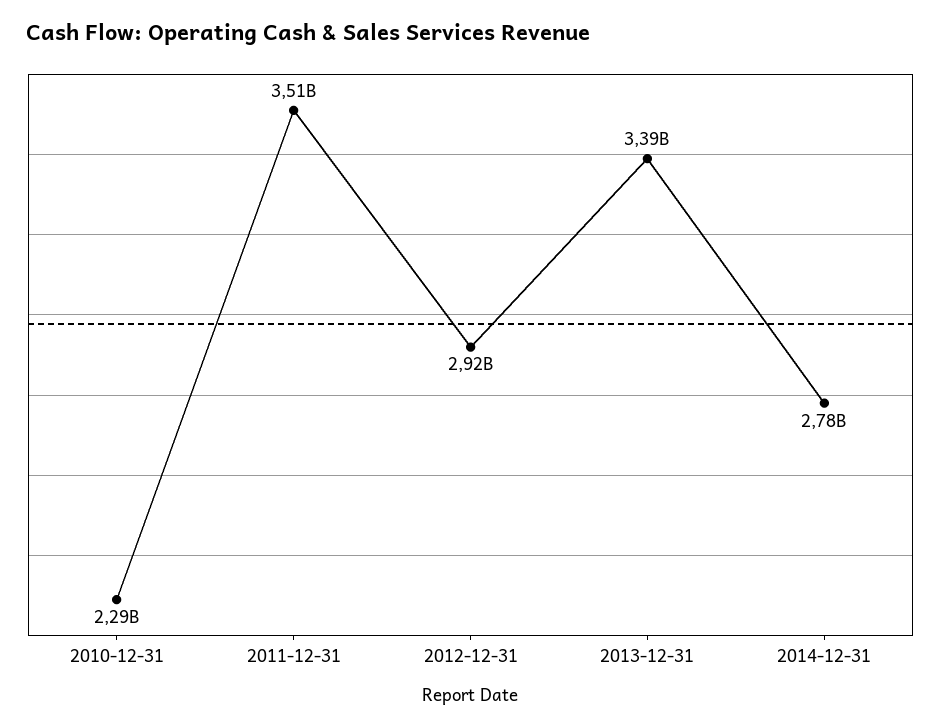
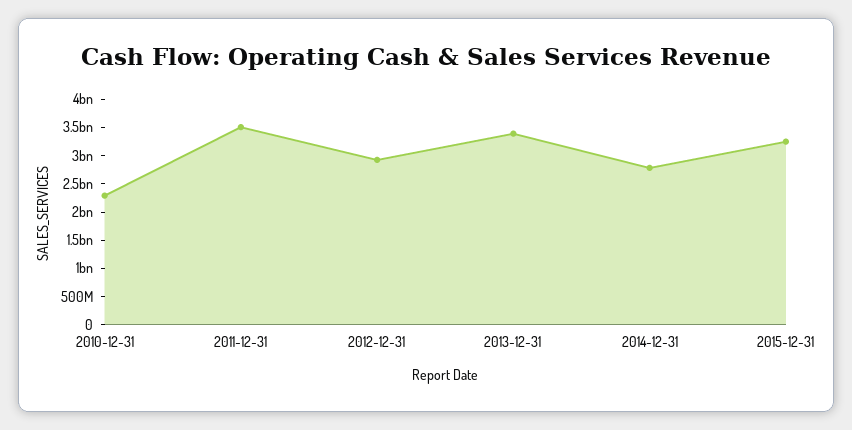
2015-12-31: none -> 3250000000

